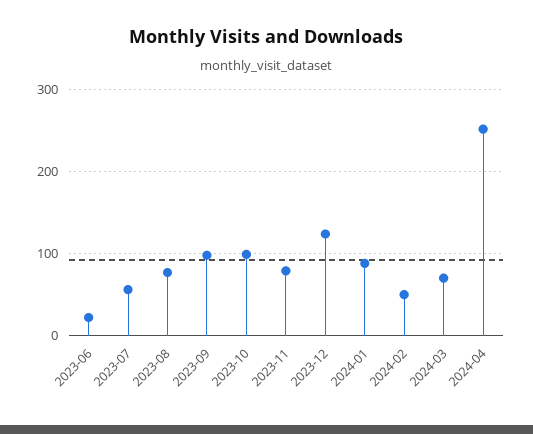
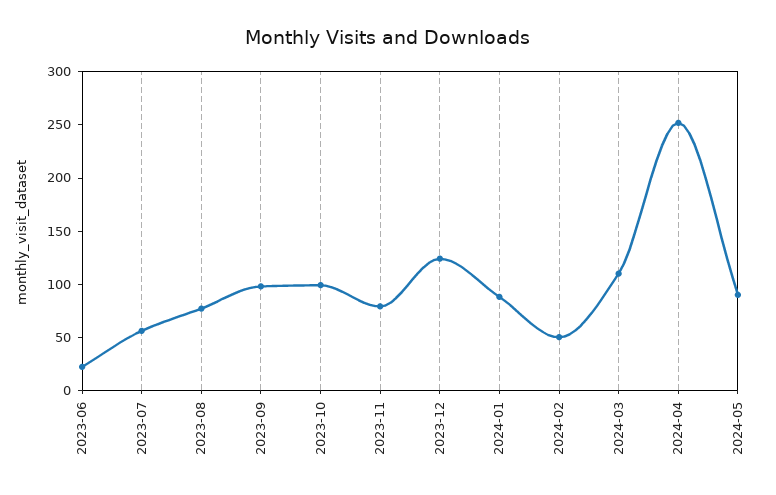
2024-03: 70 -> 110
2024-05: none -> 90

